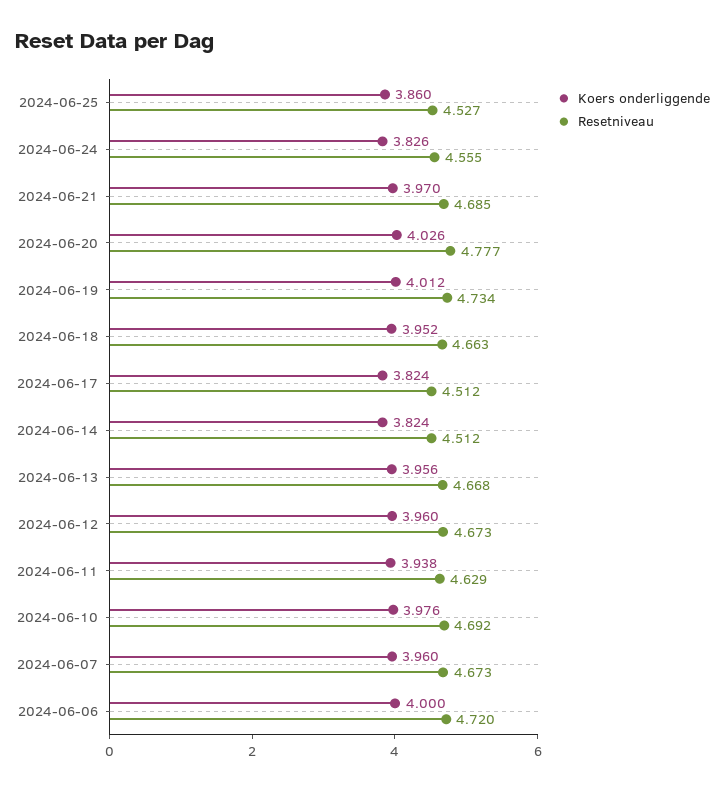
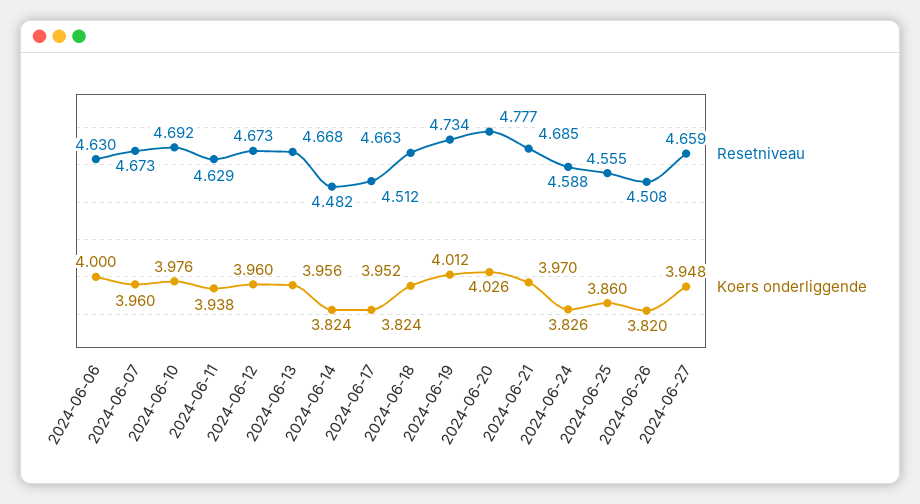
Resetniveau, 2024-06-25: 4.527 -> 4.555
Resetniveau, 2024-06-24: 4.555 -> 4.588
Resetniveau, 2024-06-14: 4.512 -> 4.482
Resetniveau, 2024-06-06: 4.72 -> 4.63
Resetniveau, 2024-06-26: none -> 4.508
Koers onderliggende, 2024-06-26: none -> 3.82
Resetniveau, 2024-06-27: none -> 4.659
Koers onderliggende, 2024-06-27: none -> 3.948

